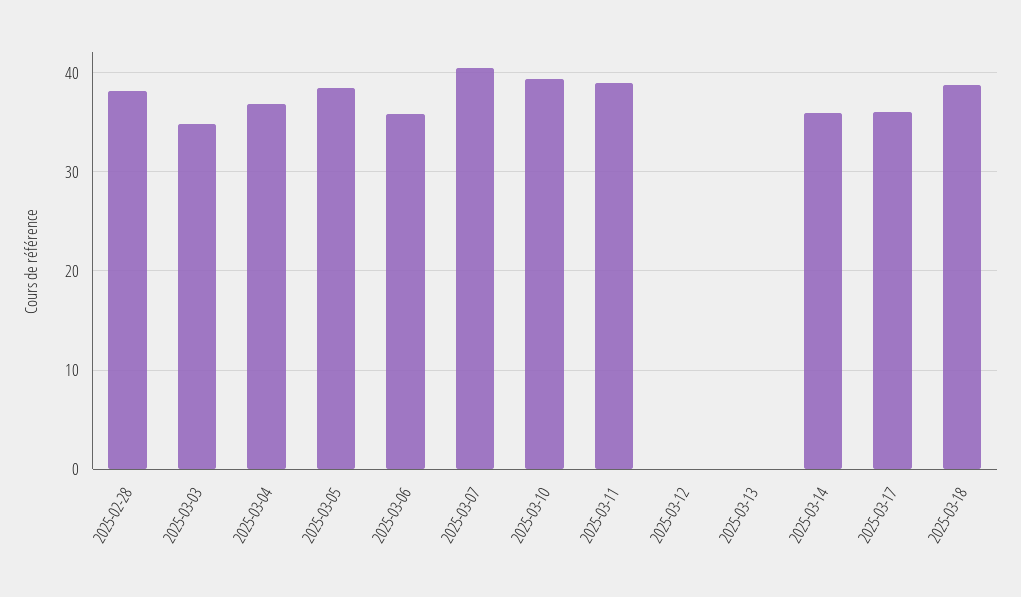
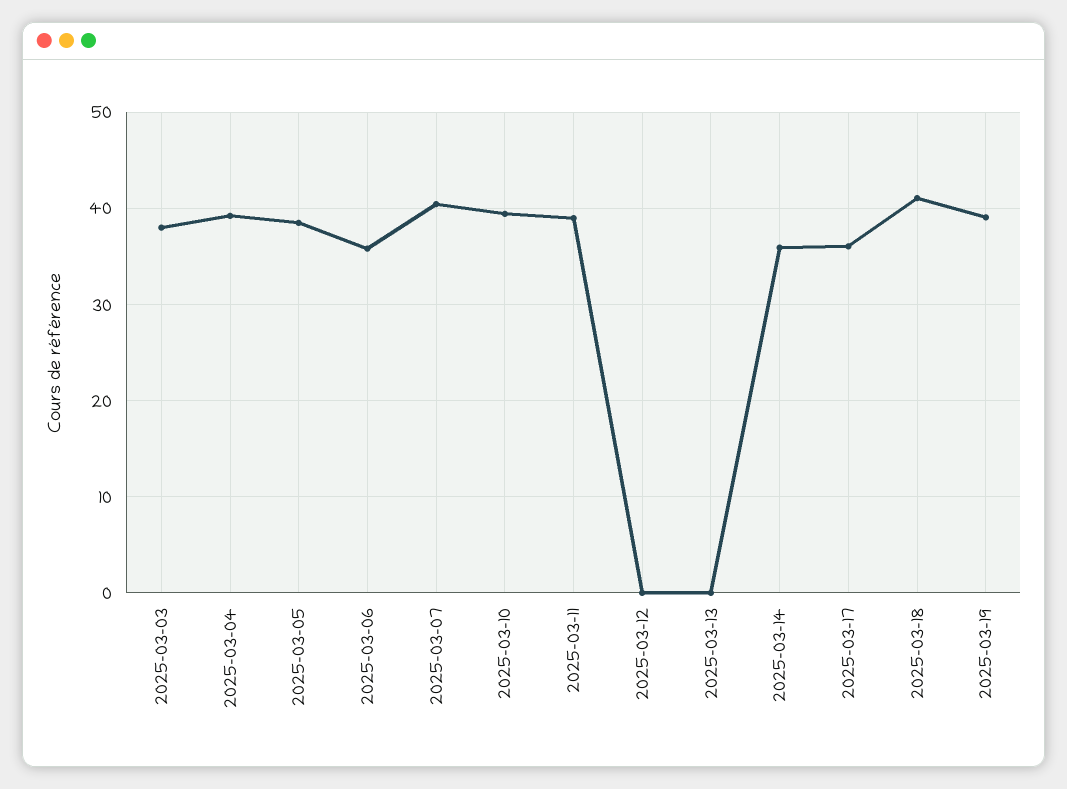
2025-02-28: 38 -> none
2025-03-03: 35 -> 38
2025-03-04: 37 -> 39
2025-03-18: 39 -> 41
2025-03-19: none -> 39

